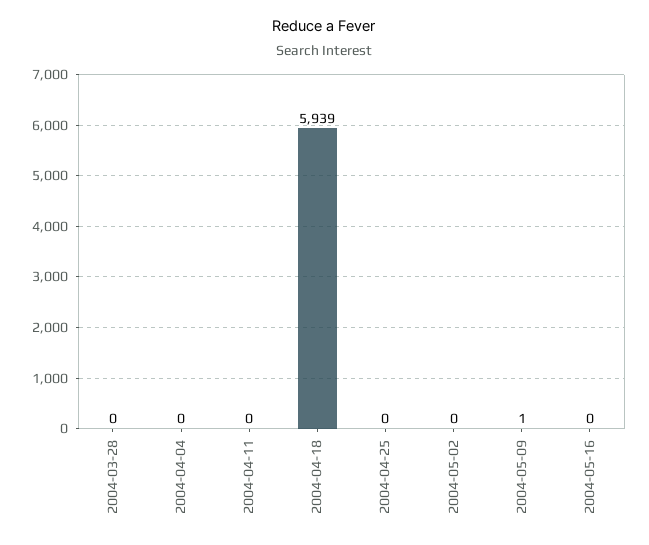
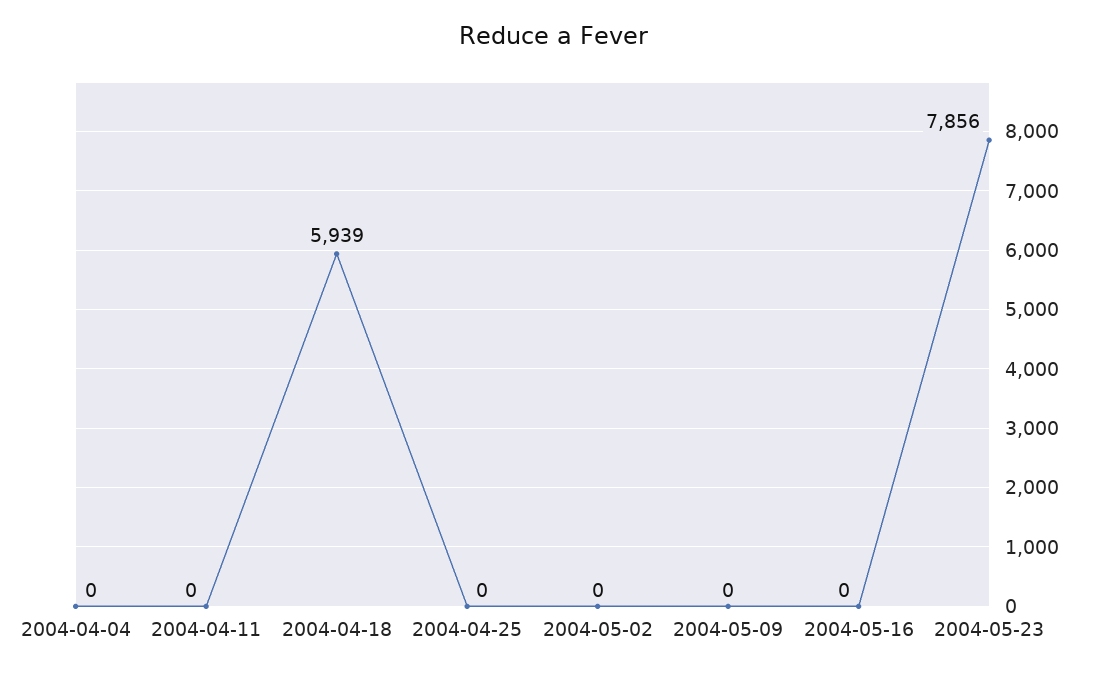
2004-03-28: 0 -> none
2004-05-09: 1 -> 0
2004-05-23: none -> 7856

